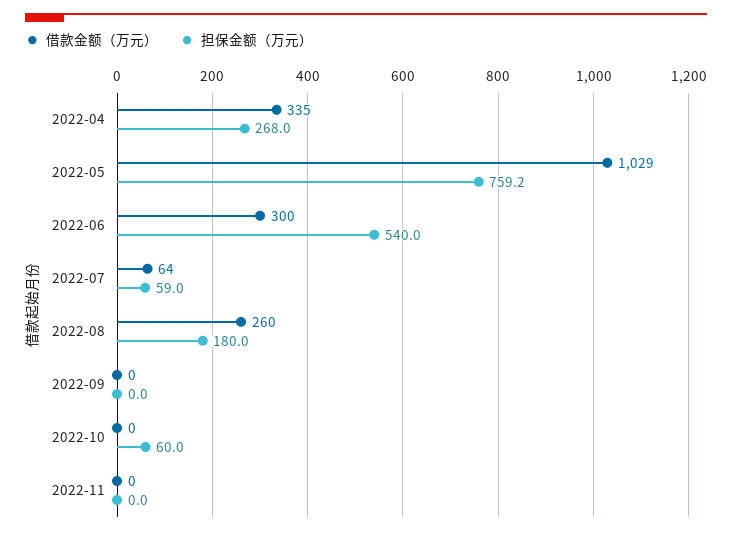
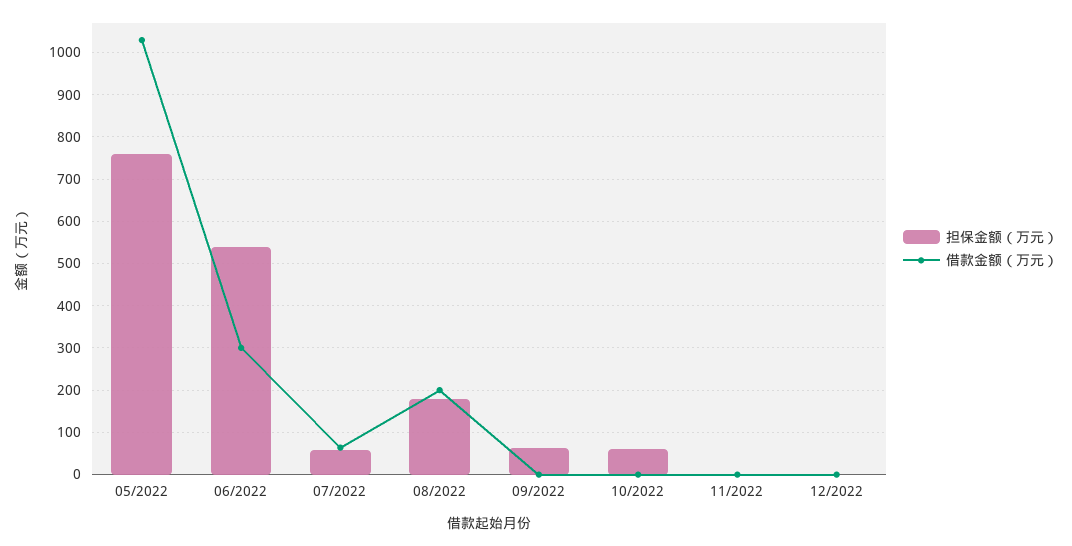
借款金额（万元）, 2022-04: 335 -> none
担保金额（万元）, 2022-04: 268 -> none
借款金额（万元）, 2022-08: 260 -> 200
担保金额（万元）, 2022-09: 0 -> 60
担保金额（万元）, 12/2022: none -> 0
借款金额（万元）, 12/2022: none -> 0

